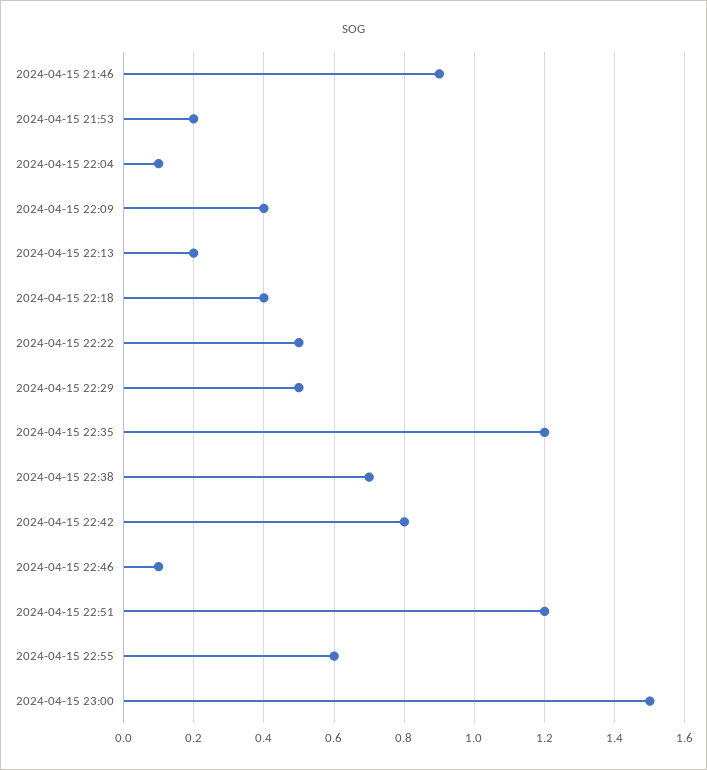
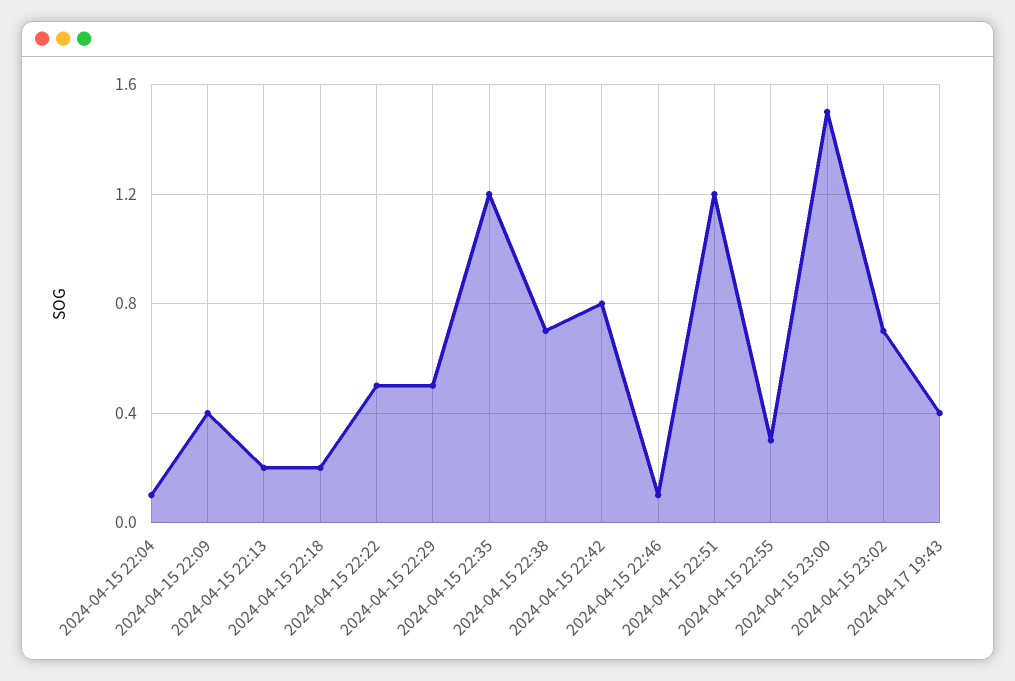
2024-04-15 21:46: 0.9 -> none
2024-04-15 21:53: 0.2 -> none
2024-04-15 22:18: 0.4 -> 0.2
2024-04-15 22:55: 0.6 -> 0.3
2024-04-15 23:02: none -> 0.7
2024-04-17 19:43: none -> 0.4

